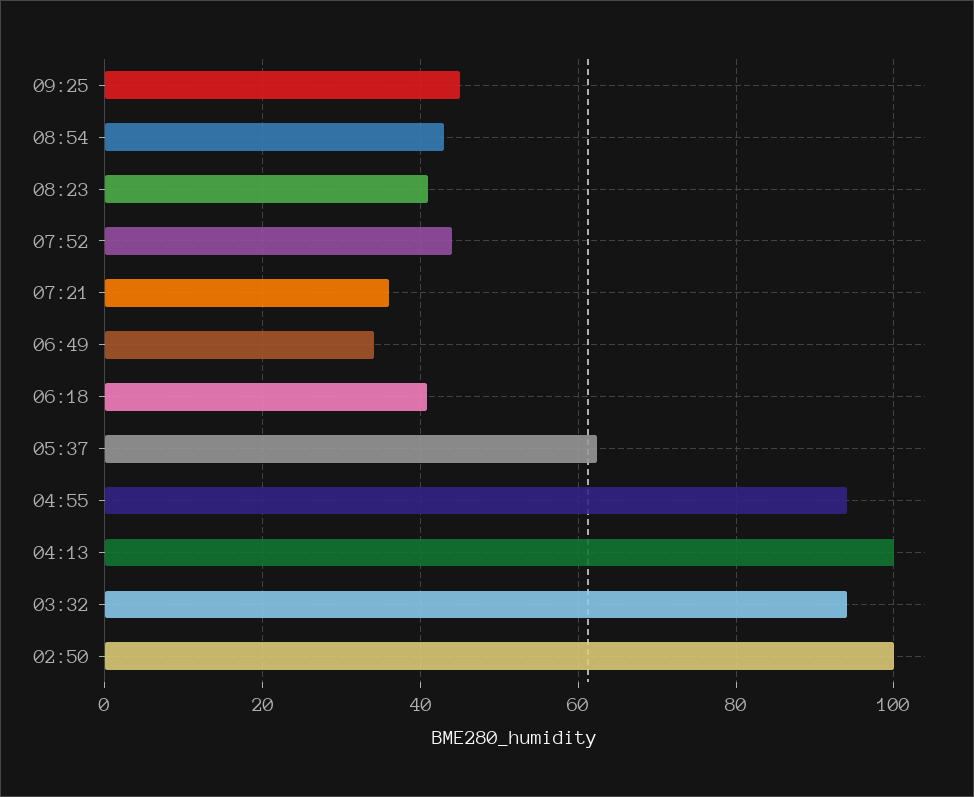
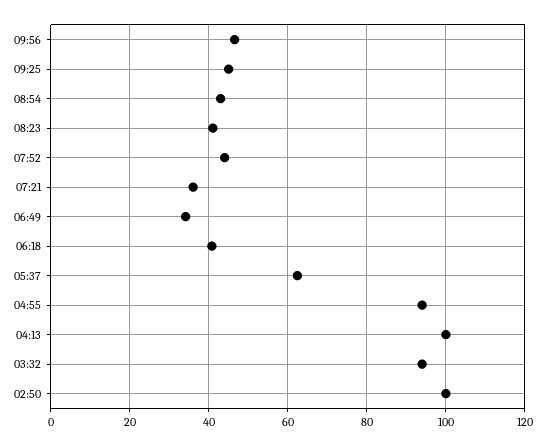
09:56: none -> 46

